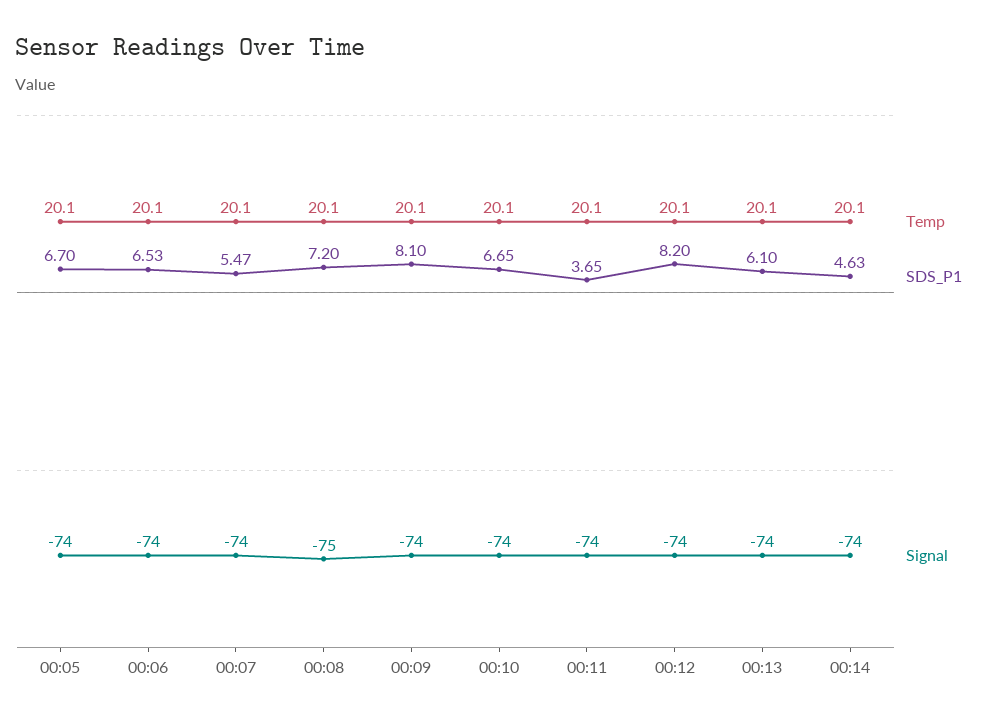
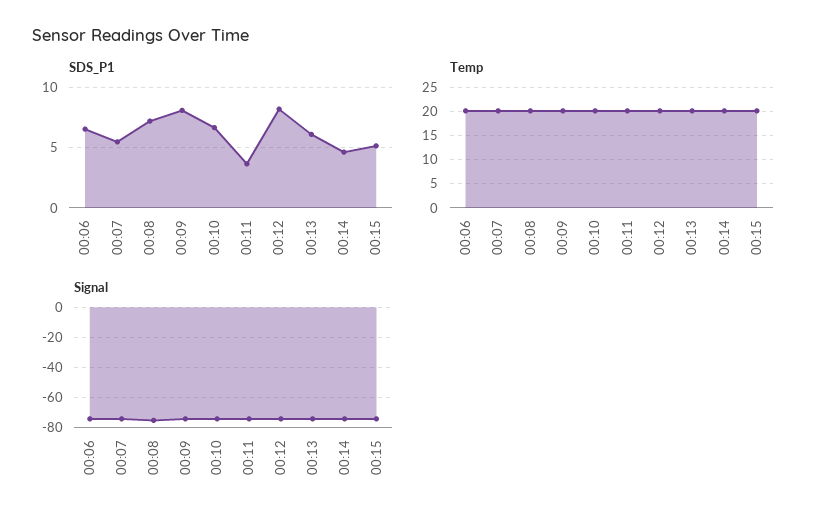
Temp, 00:05: 20.1 -> none
SDS_P1, 00:05: 6.7 -> none
Signal, 00:05: -74 -> none
SDS_P1, 00:15: none -> 5
Temp, 00:15: none -> 20
Signal, 00:15: none -> -75

